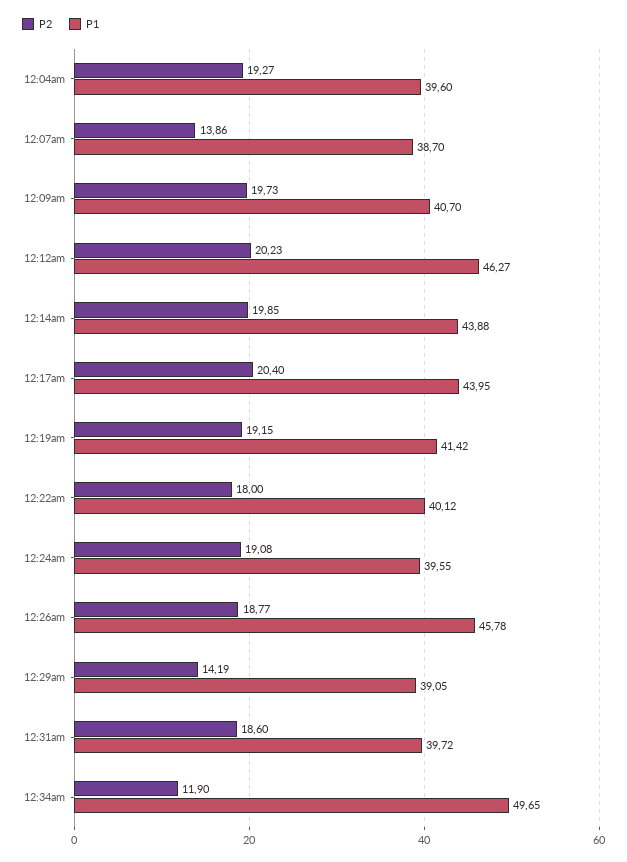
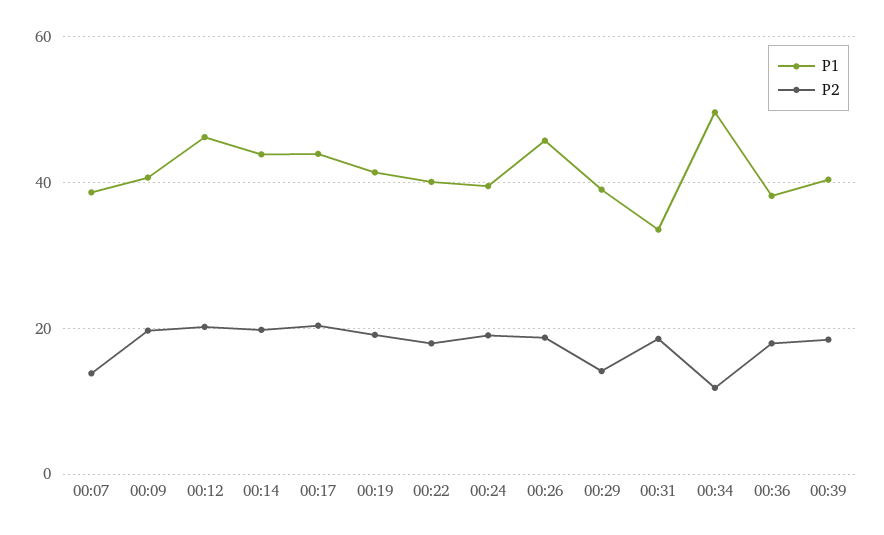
P2, 12:04am: 19.27 -> none
P1, 12:04am: 39.6 -> none
P1, 12:31am: 39.72 -> 34
P1, 00:36: none -> 38
P2, 00:36: none -> 18
P1, 00:39: none -> 40
P2, 00:39: none -> 18

